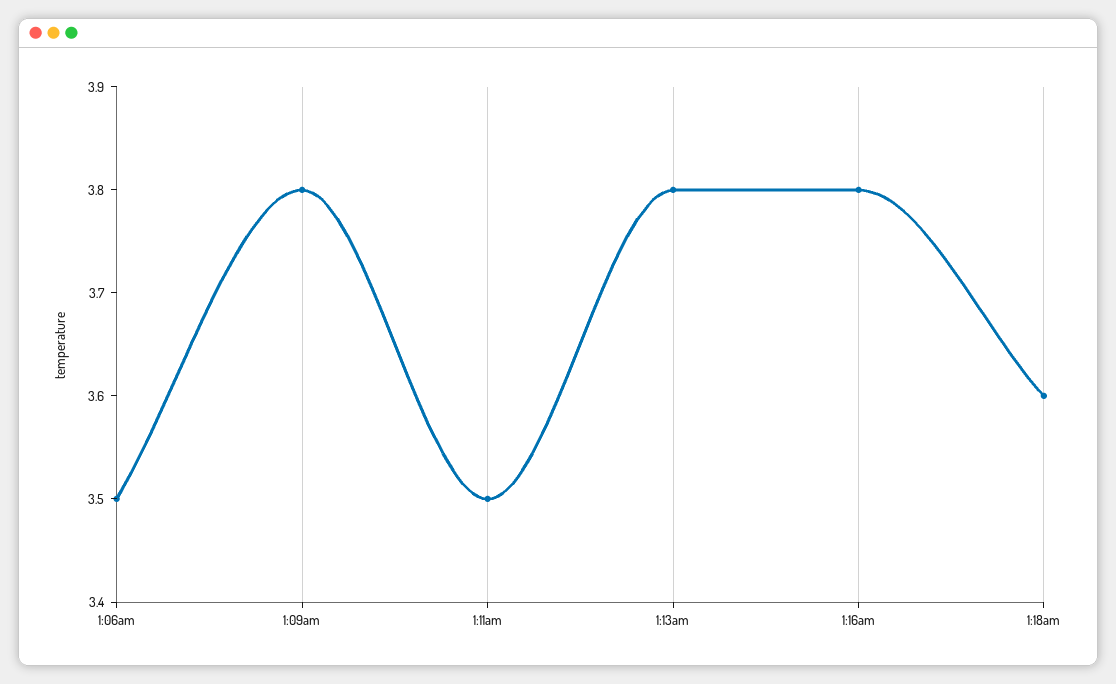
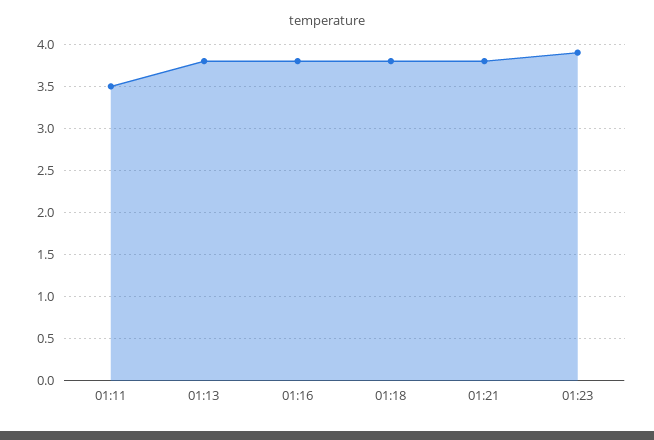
1:06am: 3.5 -> none
1:09am: 3.8 -> none
1:18am: 3.6 -> 3.8
01:21: none -> 3.8
01:23: none -> 3.9

